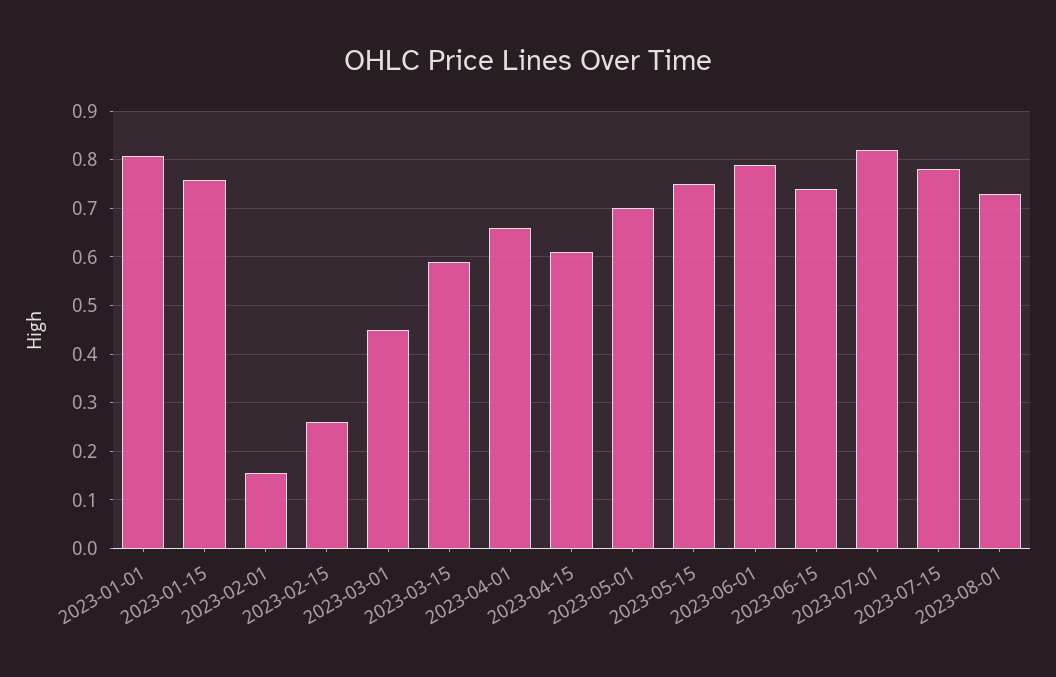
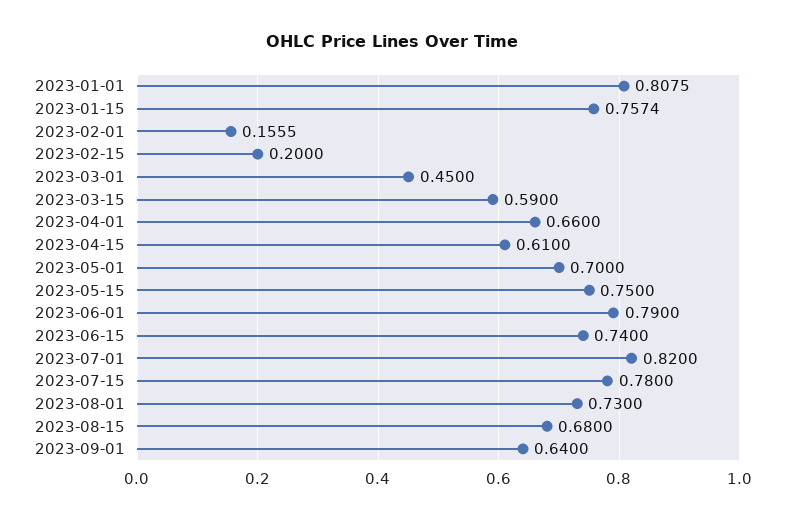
2023-02-15: 0.26 -> 0.2
2023-08-15: none -> 0.68
2023-09-01: none -> 0.64

